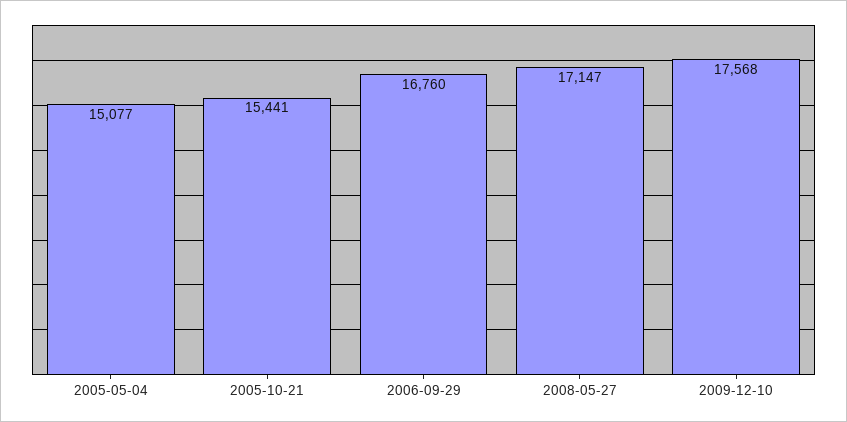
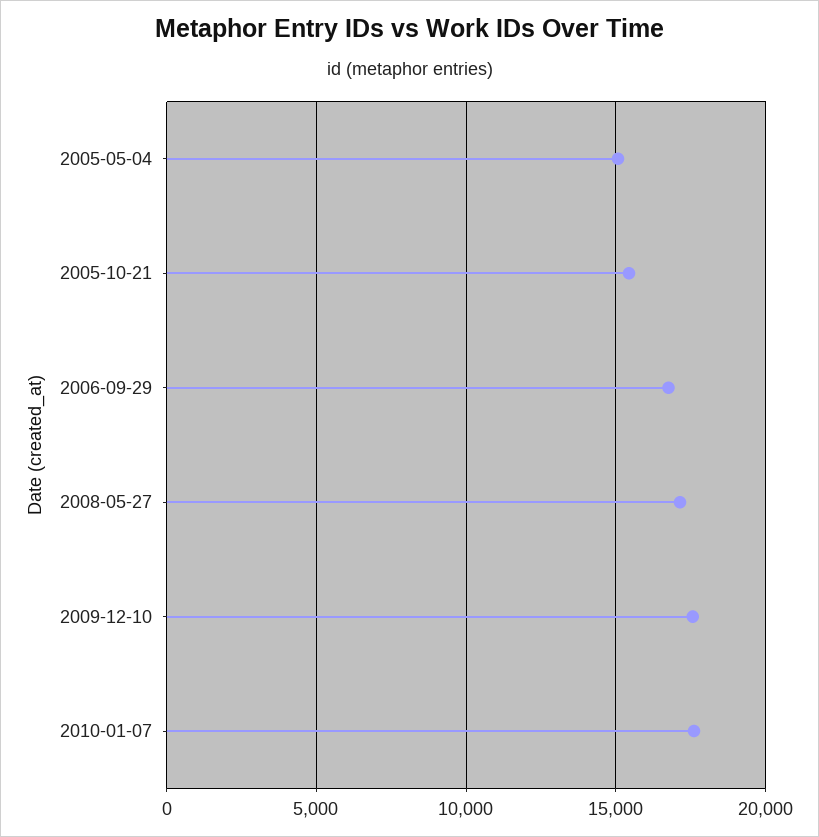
2010-01-07: none -> 17500

